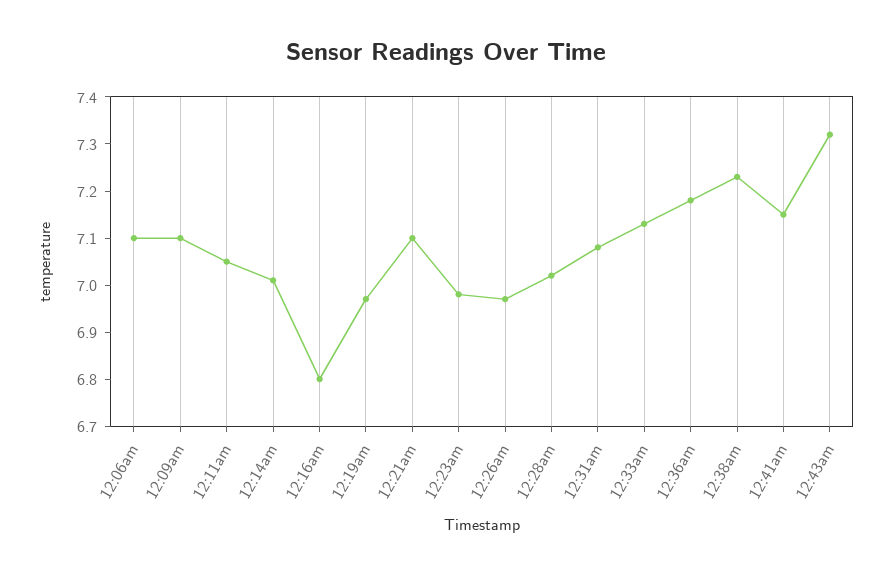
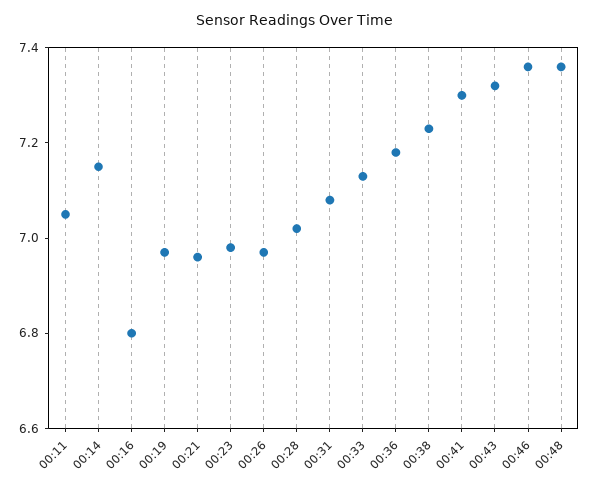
12:06am: 7.1 -> none
12:09am: 7.1 -> none
12:14am: 7 -> 7.15
12:21am: 7.1 -> 6.95
12:41am: 7.15 -> 7.3
00:46: none -> 7.35
00:48: none -> 7.35

